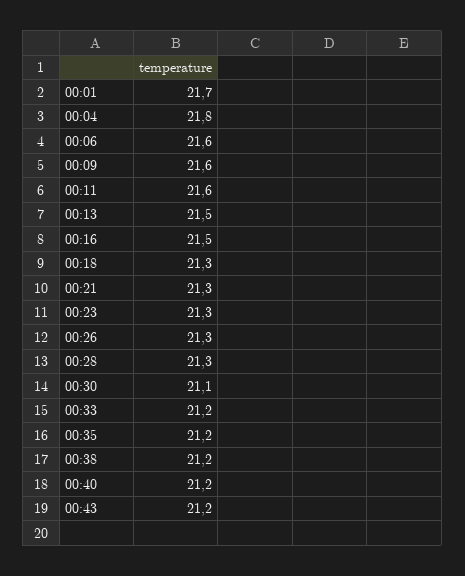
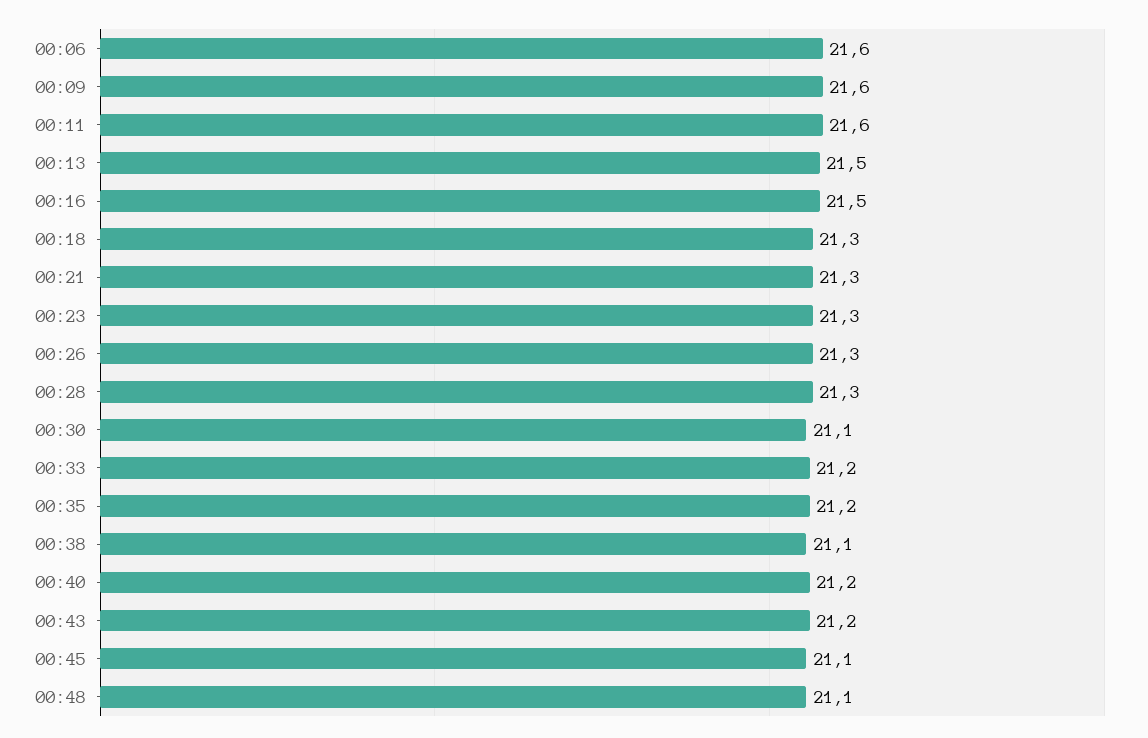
00:01: 21.7 -> none
00:04: 21.8 -> none
00:38: 21.2 -> 21.1
00:45: none -> 21.1
00:48: none -> 21.1

